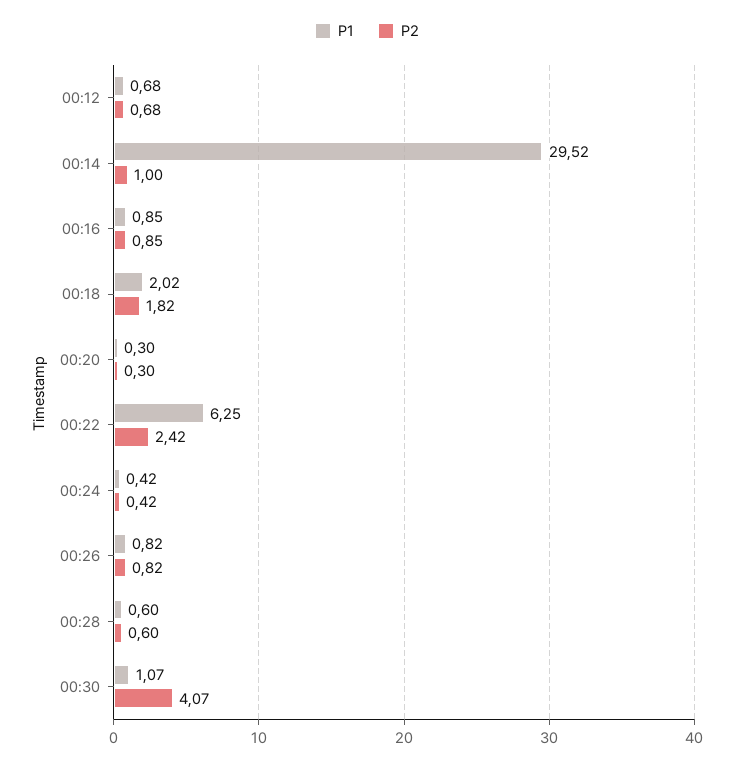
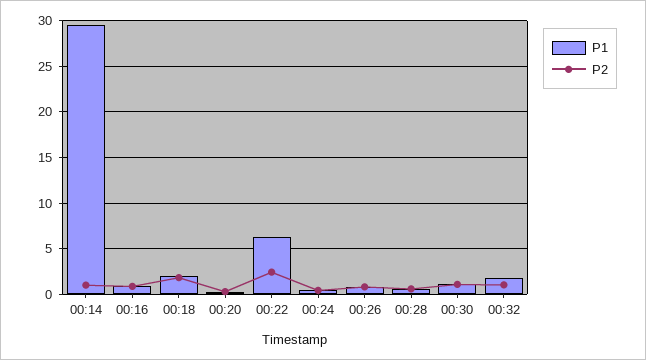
P1, 00:12: 0.68 -> none
P2, 00:12: 0.68 -> none
P2, 00:30: 4.07 -> 1
P1, 00:32: none -> 2
P2, 00:32: none -> 1

